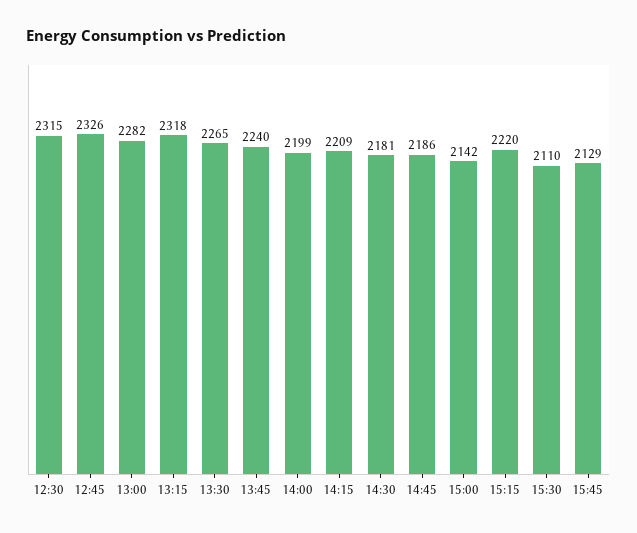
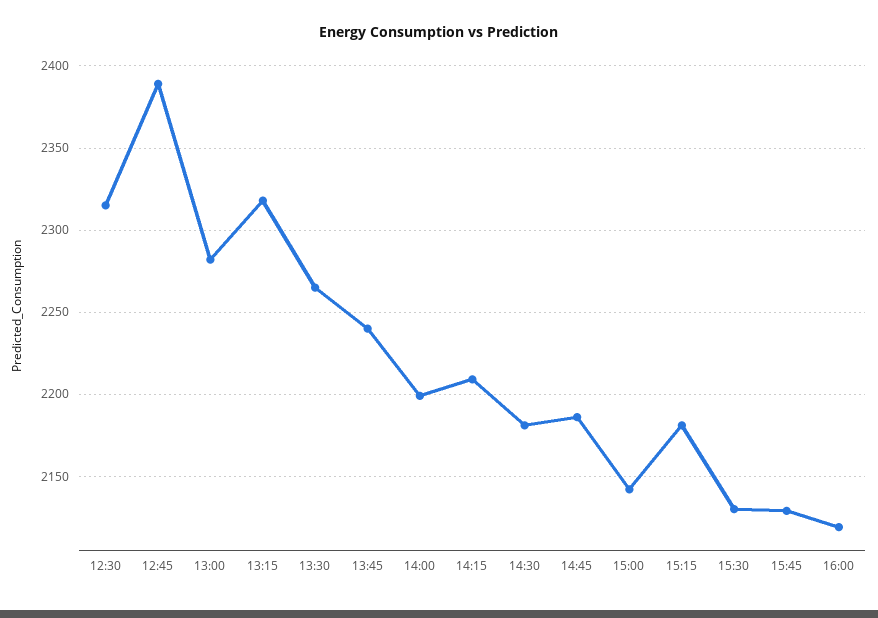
12:45: 2326 -> 2390
15:15: 2220 -> 2180
15:30: 2110 -> 2130
16:00: none -> 2120

